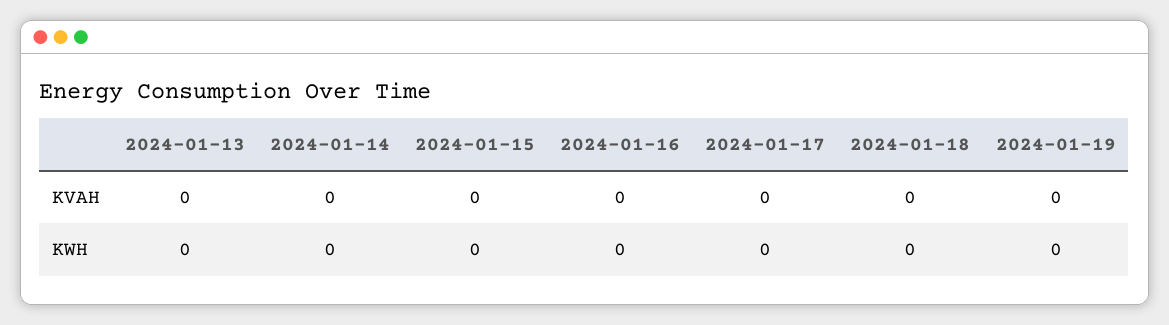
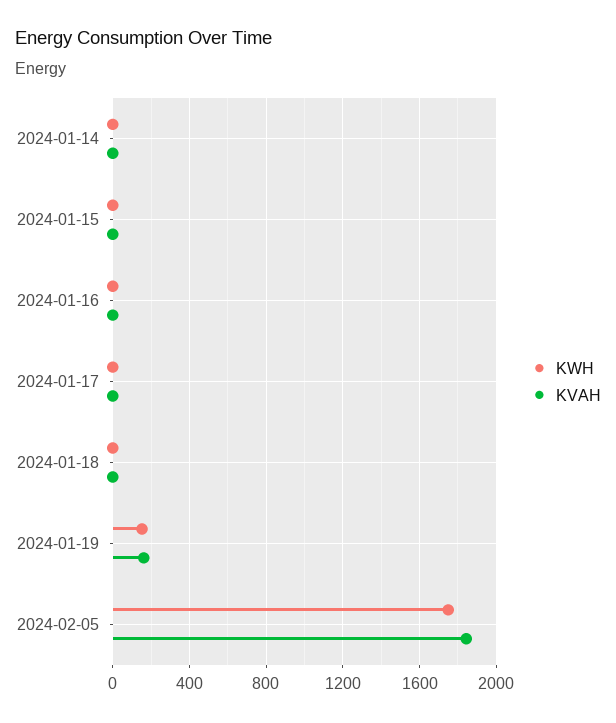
KVAH, 2024-01-13: 0 -> none
KVAH, 2024-01-19: 0 -> 150
KWH, 2024-01-13: 0 -> none
KWH, 2024-01-19: 0 -> 150
KWH, 2024-02-05: none -> 1750
KVAH, 2024-02-05: none -> 1850

